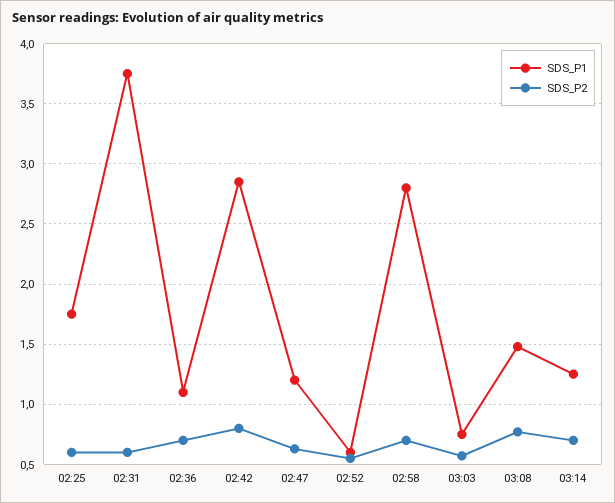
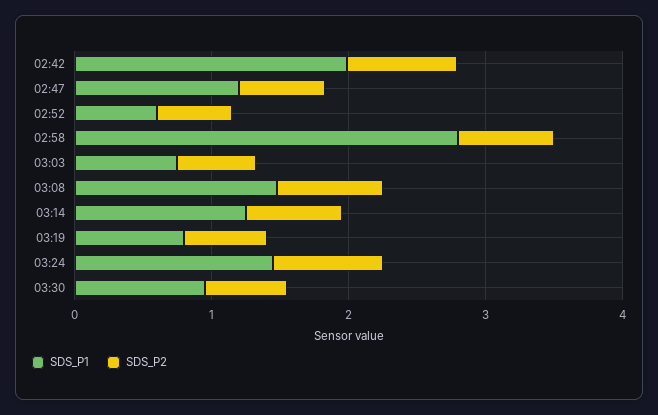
SDS_P1, 02:25: 1.75 -> none
SDS_P2, 02:25: 0.6 -> none
SDS_P1, 02:31: 3.75 -> none
SDS_P2, 02:31: 0.6 -> none
SDS_P1, 02:36: 1.1 -> none
SDS_P2, 02:36: 0.7 -> none
SDS_P1, 02:42: 2.85 -> 2
SDS_P1, 03:19: none -> 0.8
SDS_P2, 03:19: none -> 0.6
SDS_P1, 03:24: none -> 1.4
SDS_P2, 03:24: none -> 0.8
SDS_P1, 03:30: none -> 1
SDS_P2, 03:30: none -> 0.6

